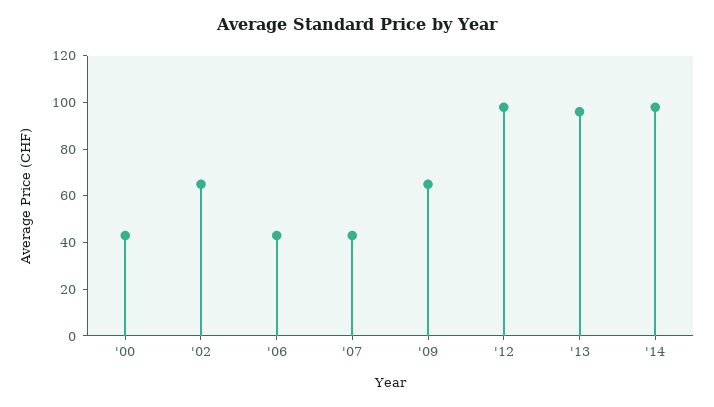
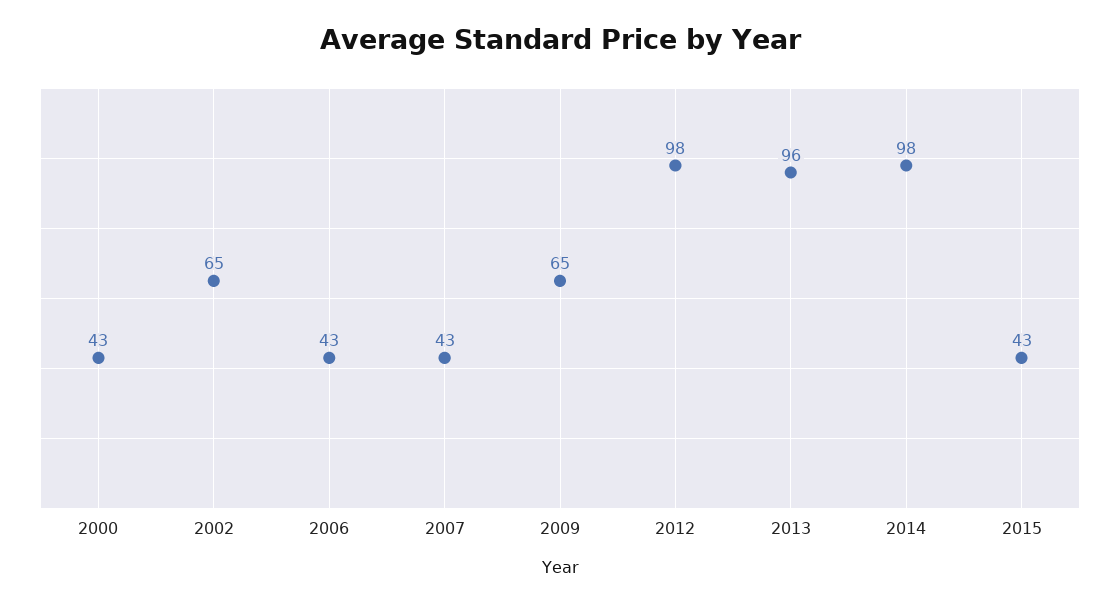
2015: none -> 43

